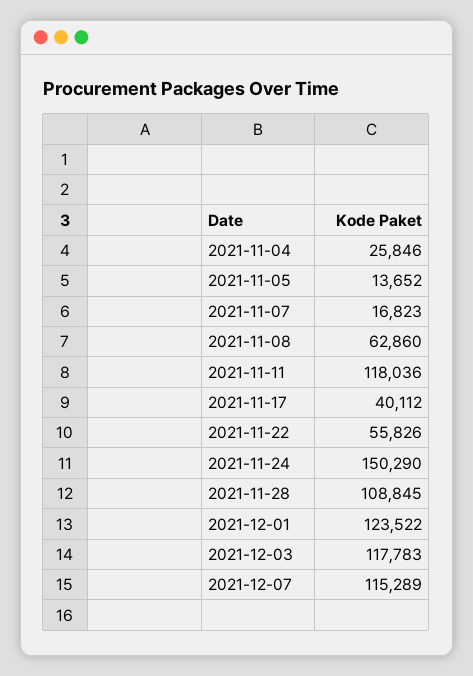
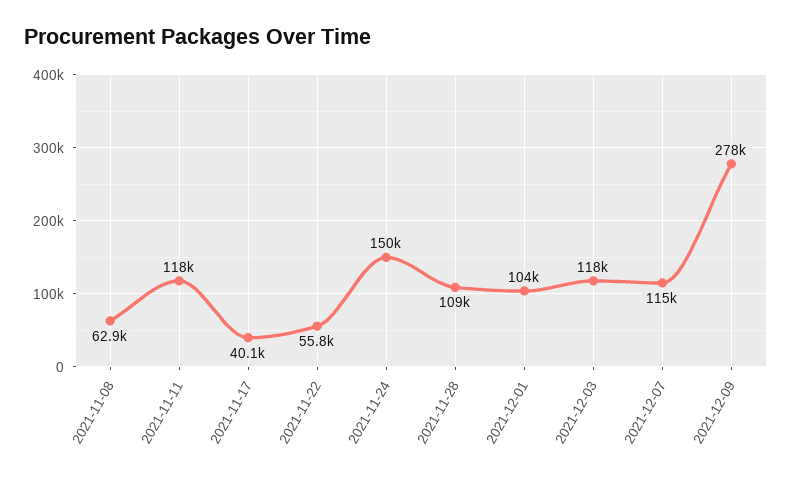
2021-11-04: 25846 -> none
2021-11-05: 13652 -> none
2021-11-07: 16823 -> none
2021-12-01: 123522 -> 104000
2021-12-09: none -> 278000

